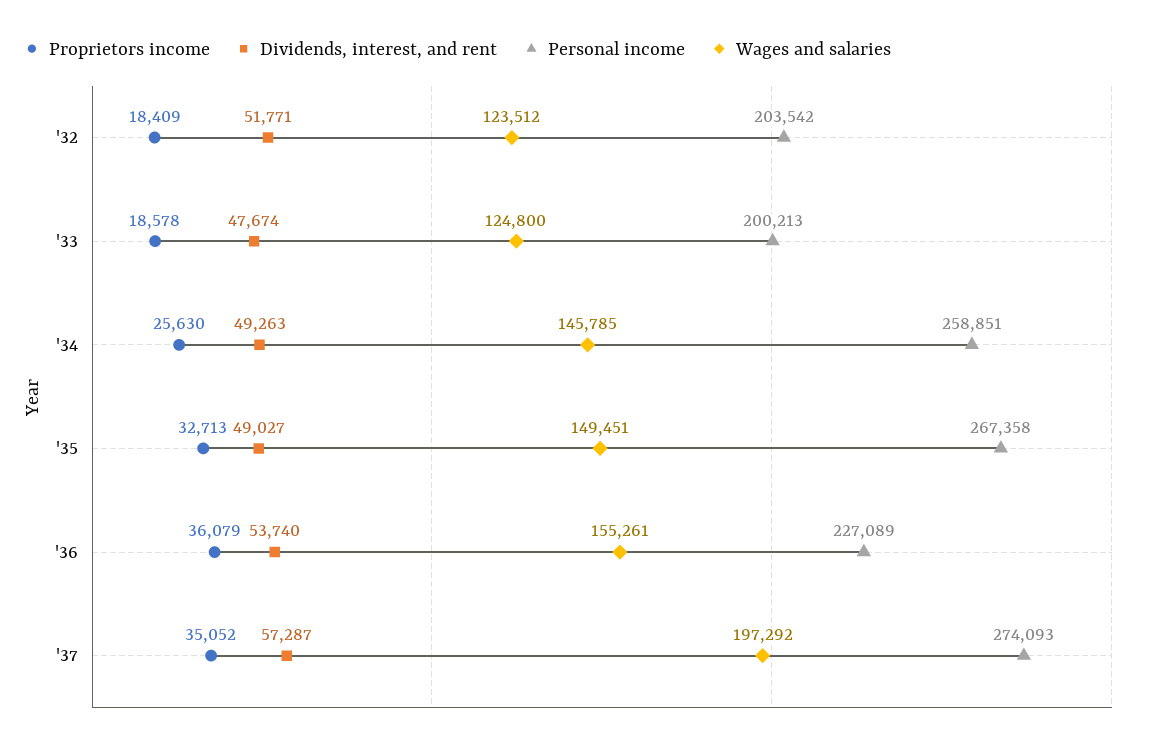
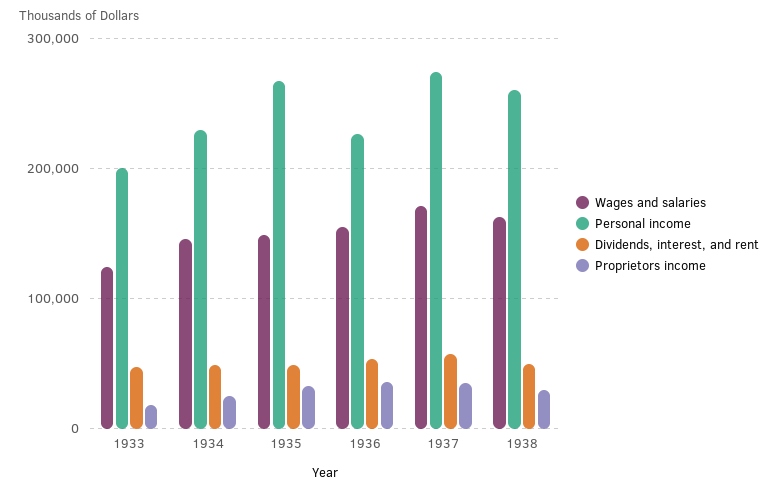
Proprietors income, '32: 18409 -> none
Dividends, interest, and rent, '32: 51771 -> none
Personal income, '32: 203542 -> none
Wages and salaries, '32: 123512 -> none
Personal income, '34: 258851 -> 230000
Wages and salaries, '37: 197292 -> 170000
Wages and salaries, 1938: none -> 160000
Personal income, 1938: none -> 260000
Dividends, interest, and rent, 1938: none -> 50000
Proprietors income, 1938: none -> 30000

